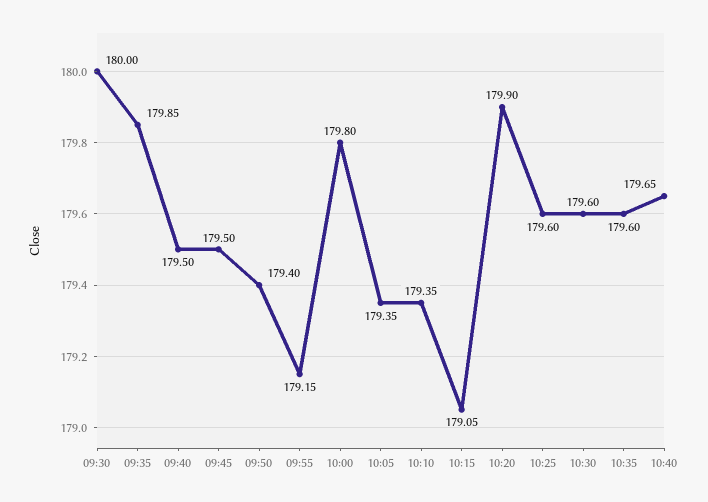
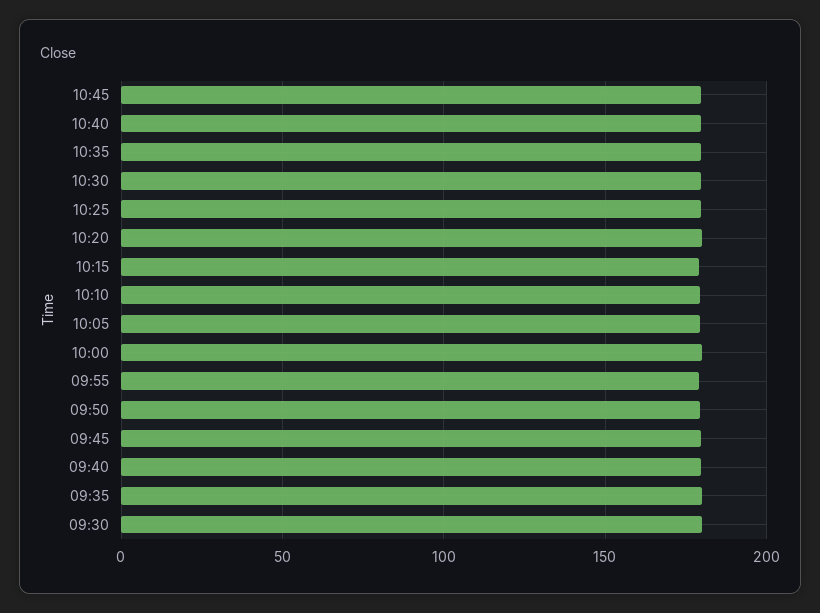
10:45: none -> 180

